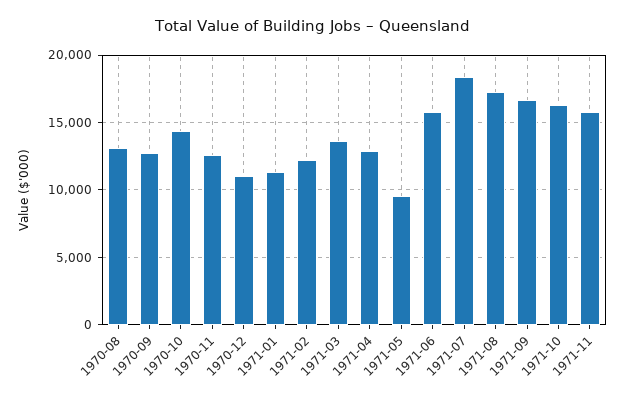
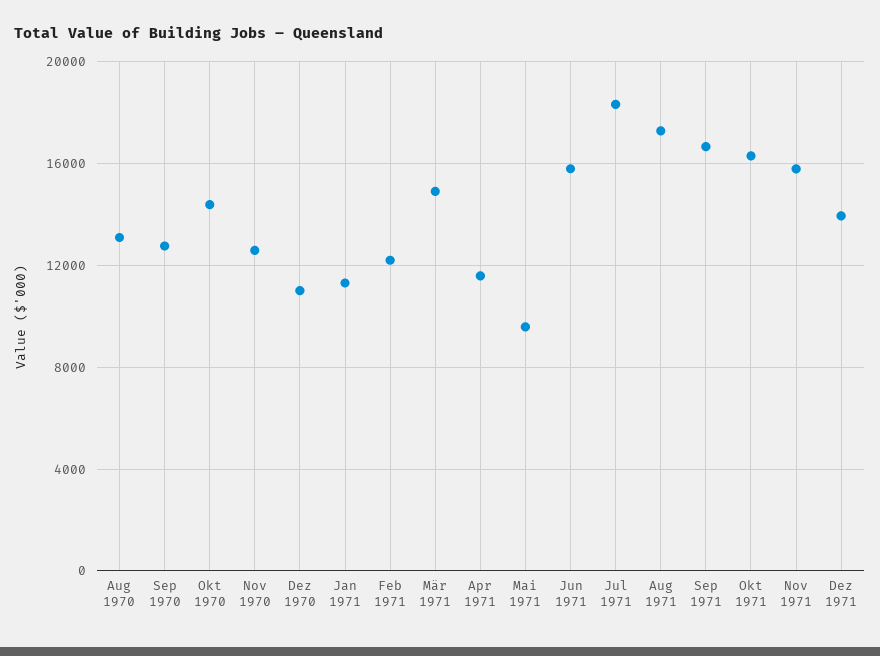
1971-03: 13500 -> 15000
1971-04: 13000 -> 11500
Dez 1971: none -> 14000

